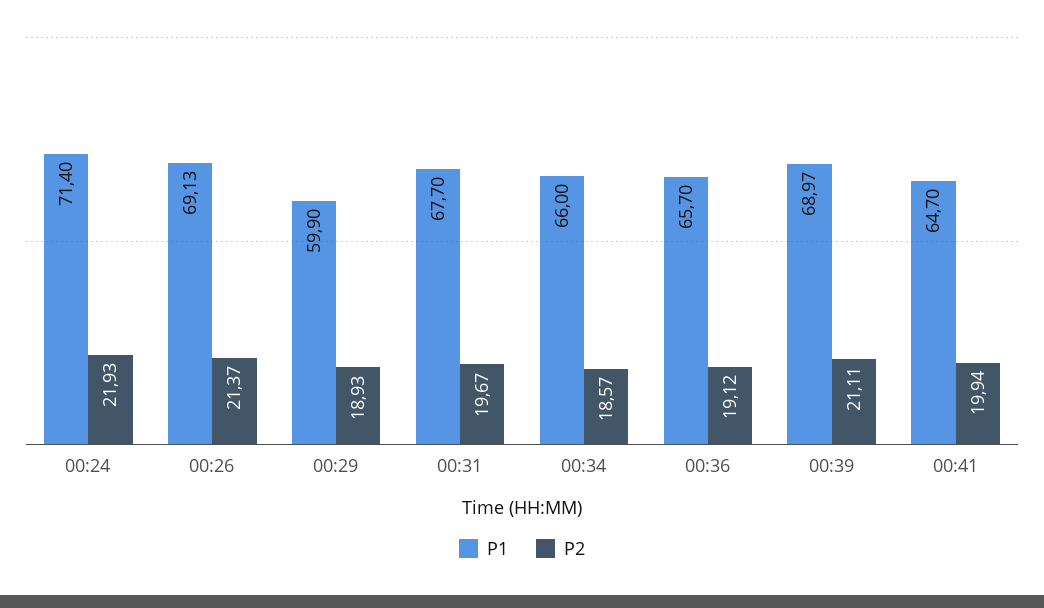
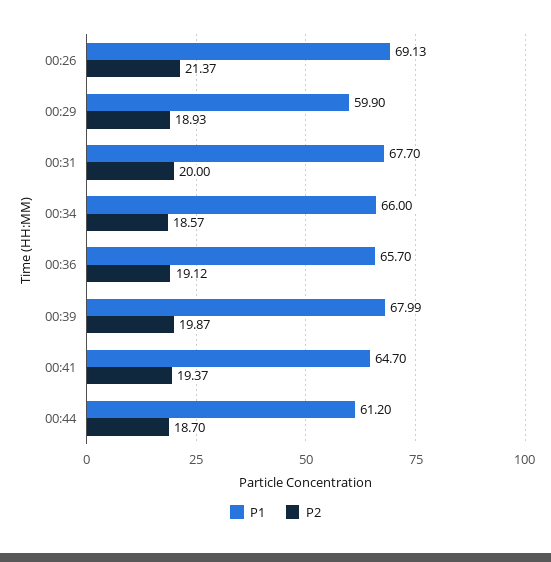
P1, 00:24: 71.4 -> none
P2, 00:24: 21.93 -> none
P2, 00:31: 19.67 -> 20
P1, 00:39: 68.97 -> 67.99
P2, 00:39: 21.11 -> 19.87
P2, 00:41: 19.94 -> 19.37
P1, 00:44: none -> 61.2
P2, 00:44: none -> 18.7

